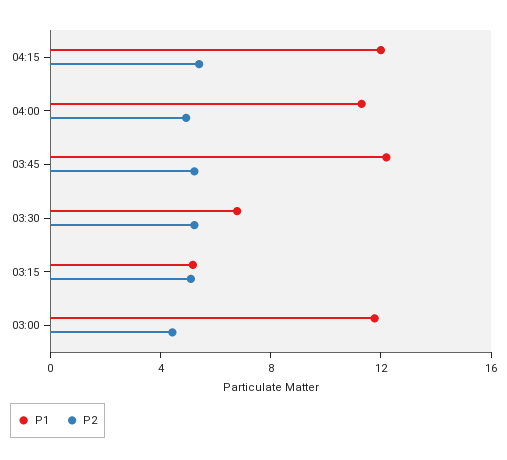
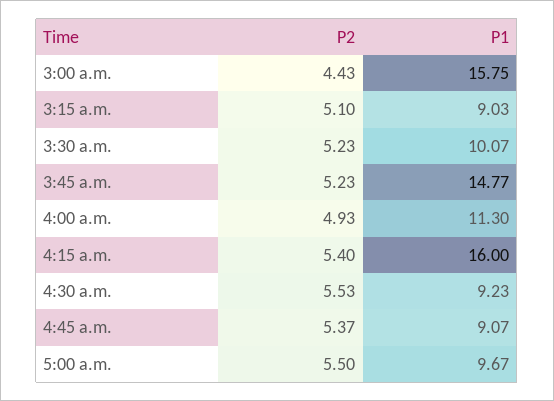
P1, 04:15: 12 -> 16
P1, 03:45: 12 -> 14.77
P1, 03:30: 7 -> 10.07
P1, 03:15: 5 -> 9.03
P1, 03:00: 12 -> 15.75
P2, 4:30 a.m.: none -> 5.53
P1, 4:30 a.m.: none -> 9.23
P2, 4:45 a.m.: none -> 5.37
P1, 4:45 a.m.: none -> 9.07
P2, 5:00 a.m.: none -> 5.5
P1, 5:00 a.m.: none -> 9.67

